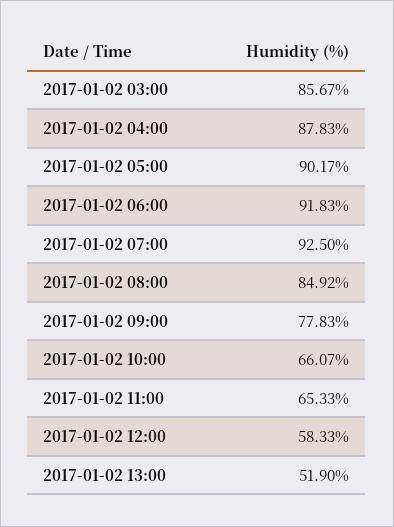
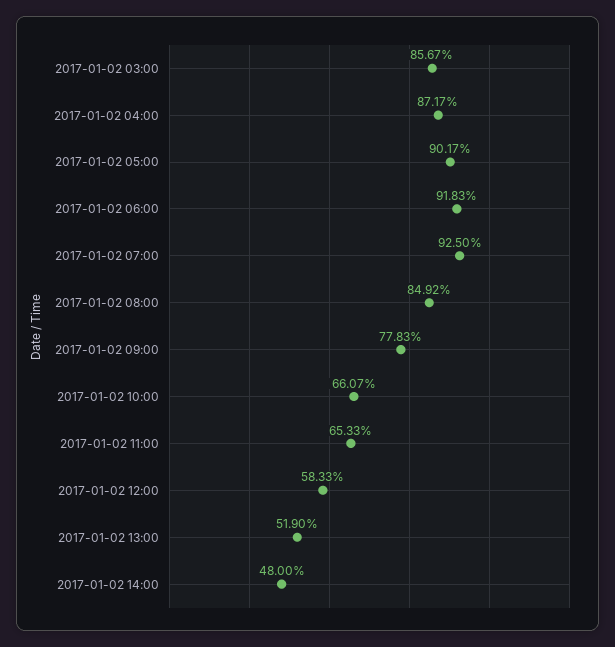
2017-01-02 04:00: 87.83 -> 87.17
2017-01-02 14:00: none -> 48

